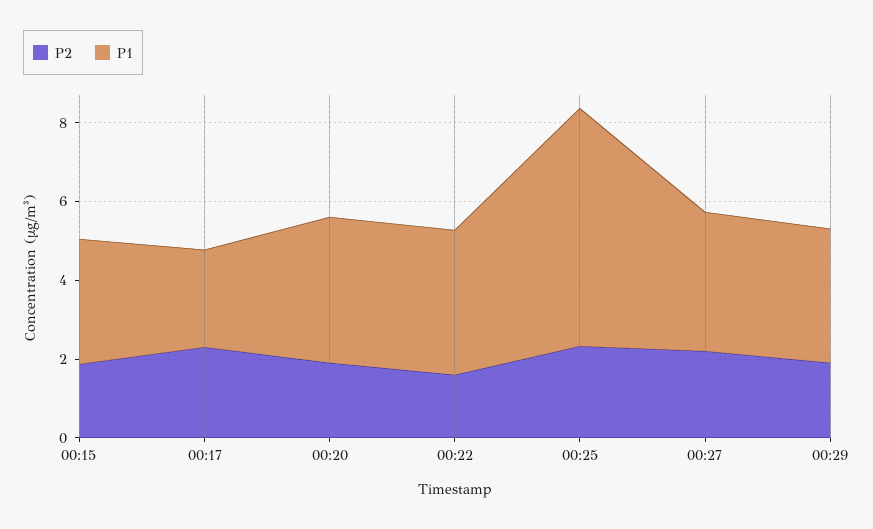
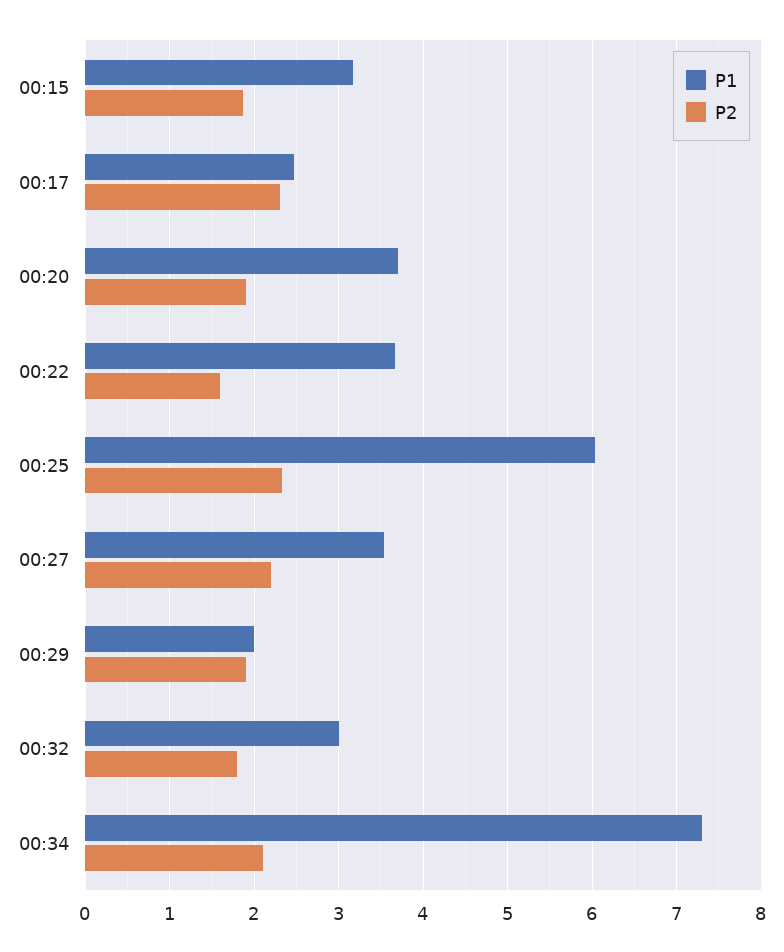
P1, 00:29: 3.5 -> 2
P1, 00:32: none -> 3
P2, 00:32: none -> 1.8
P1, 00:34: none -> 7.3
P2, 00:34: none -> 2.1

